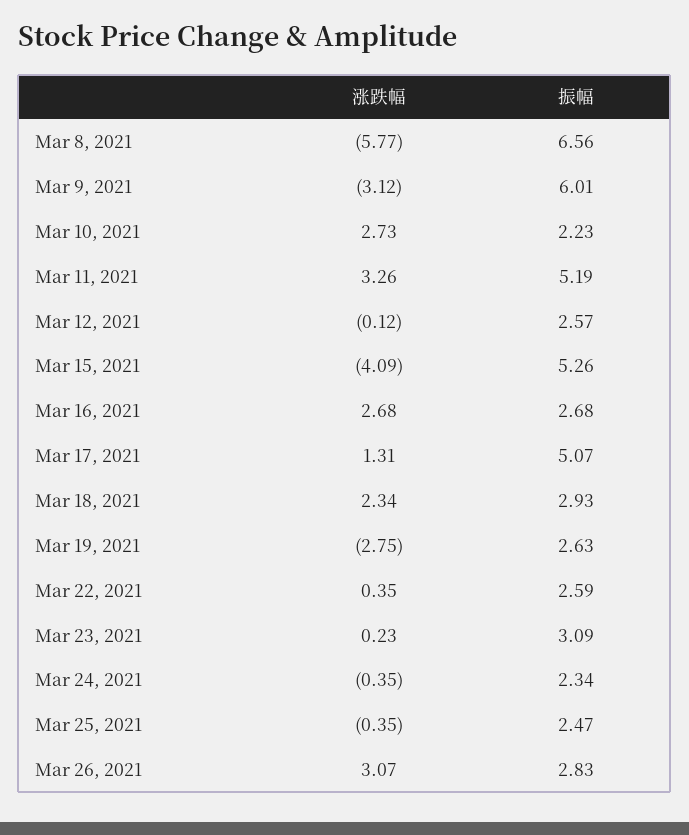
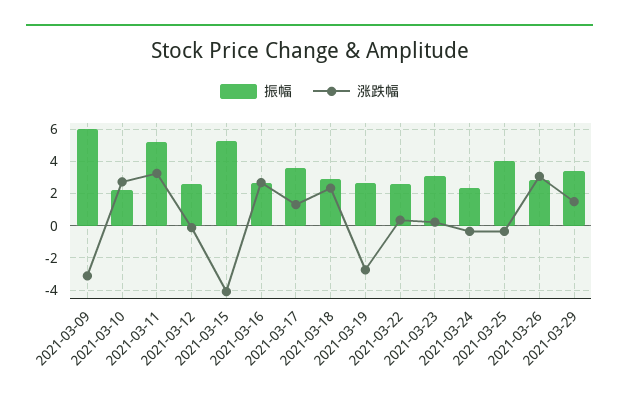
涨跌幅, Mar 8, 2021: -5.77 -> none
振幅, Mar 8, 2021: 6.56 -> none
振幅, Mar 17, 2021: 5.07 -> 3.5
振幅, Mar 25, 2021: 2.47 -> 4
振幅, 2021-03-29: none -> 3.5
涨跌幅, 2021-03-29: none -> 1.5

